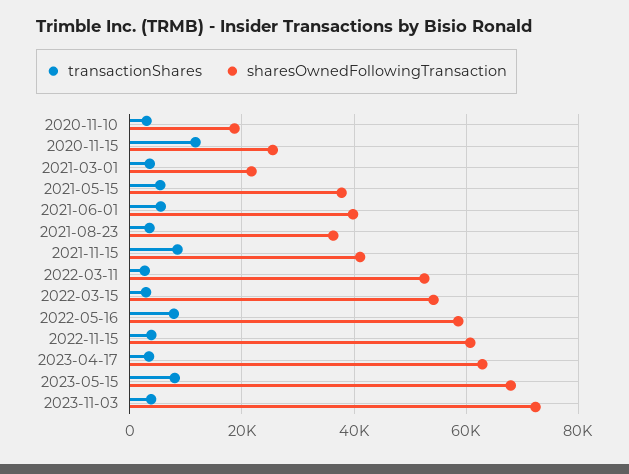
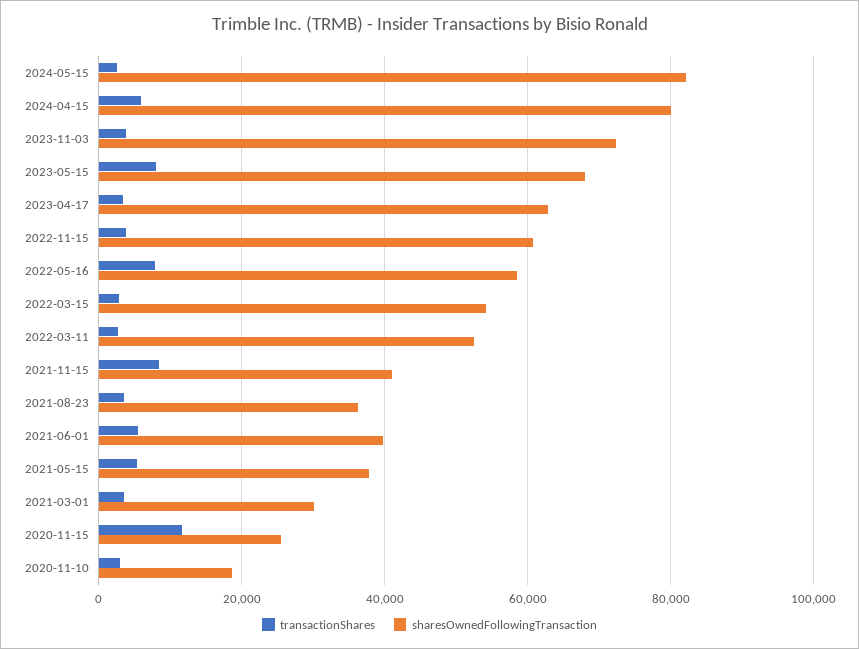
sharesOwnedFollowingTransaction, 2021-03-01: 22000 -> 30000
transactionShares, 2024-05-15: none -> 2000
sharesOwnedFollowingTransaction, 2024-05-15: none -> 82000
transactionShares, 2024-04-15: none -> 6000
sharesOwnedFollowingTransaction, 2024-04-15: none -> 80000

